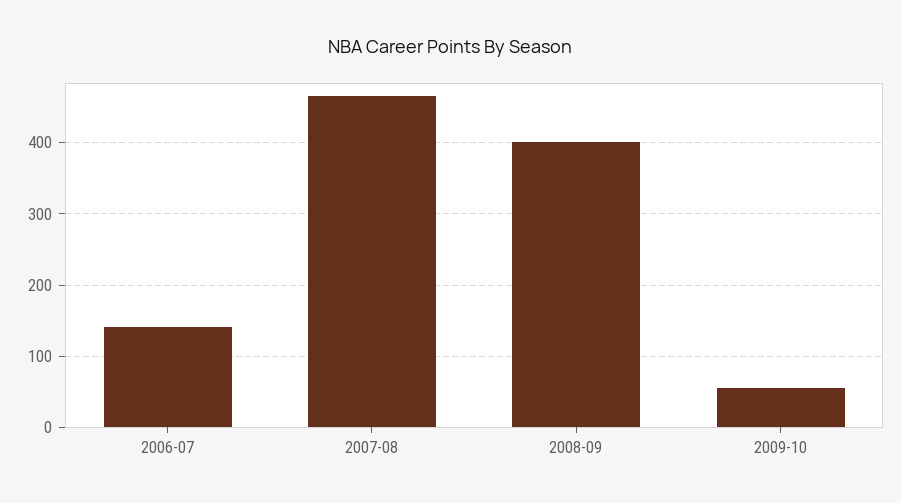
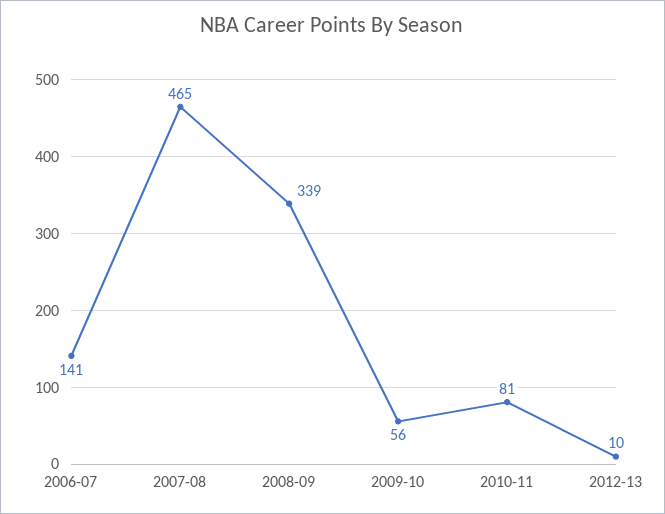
2008-09: 400 -> 339
2010-11: none -> 81
2012-13: none -> 10

